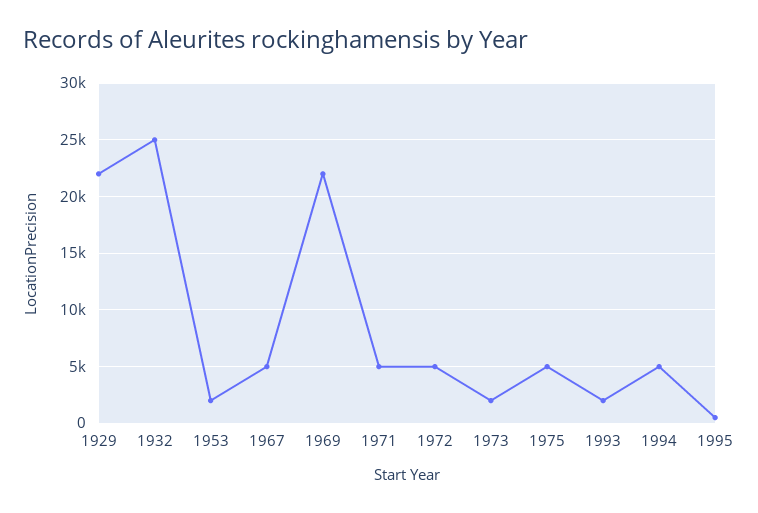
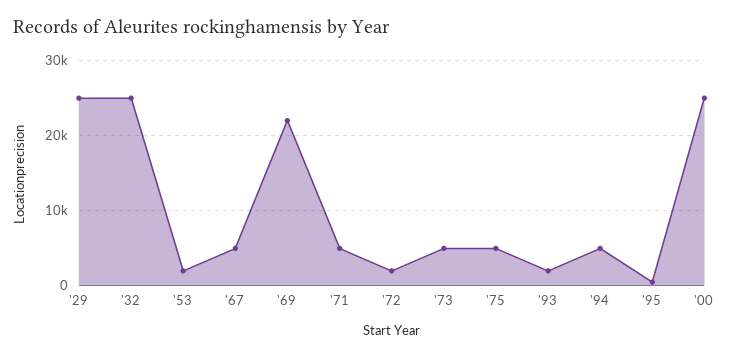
1929: 22000 -> 25000
1972: 5000 -> 2000
1973: 2000 -> 5000
'00: none -> 25000

